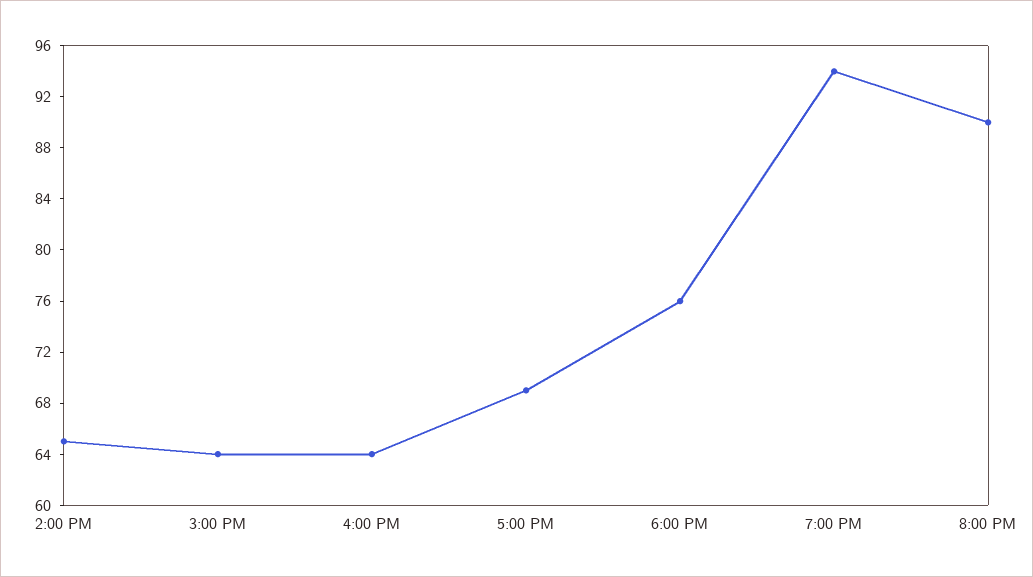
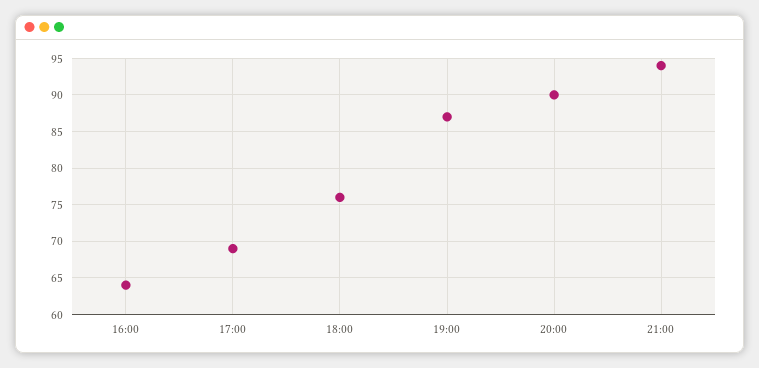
2:00 PM: 65 -> none
3:00 PM: 64 -> none
7:00 PM: 94 -> 87
21:00: none -> 94

